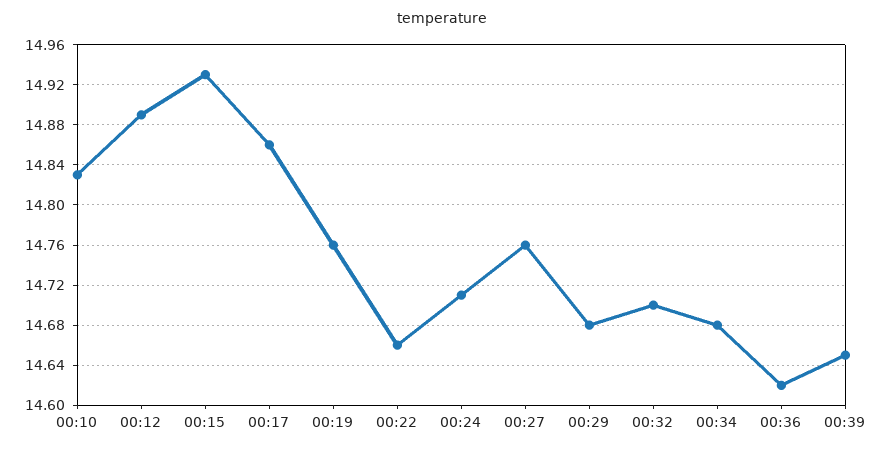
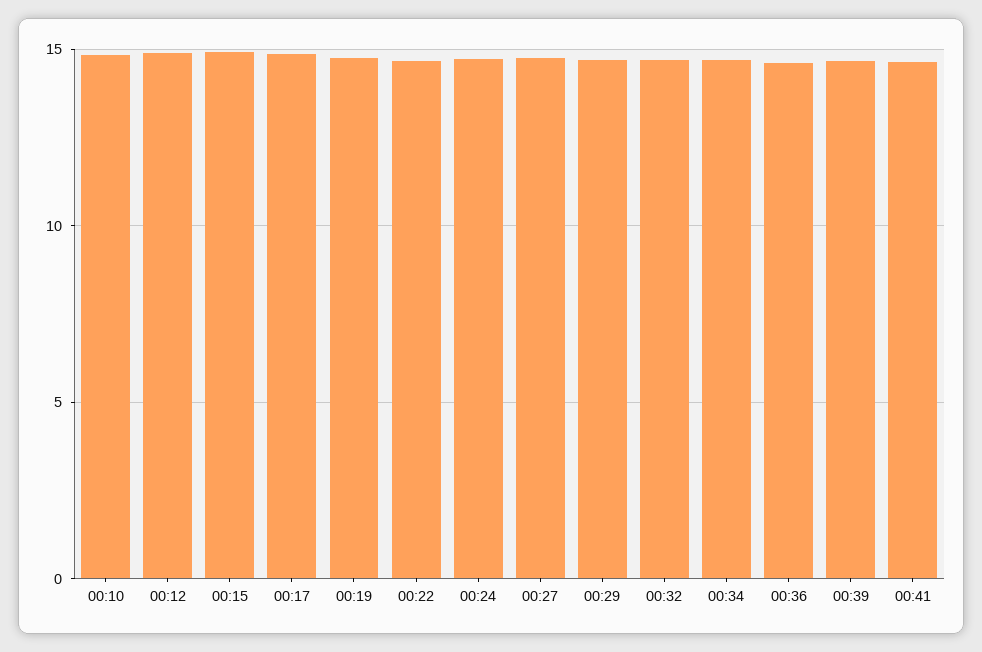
00:41: none -> 14.5

